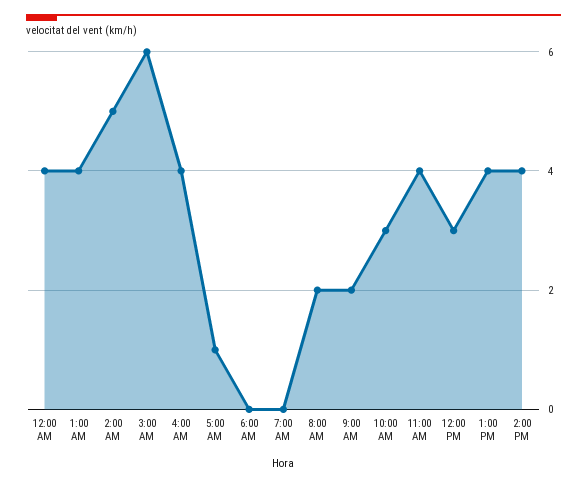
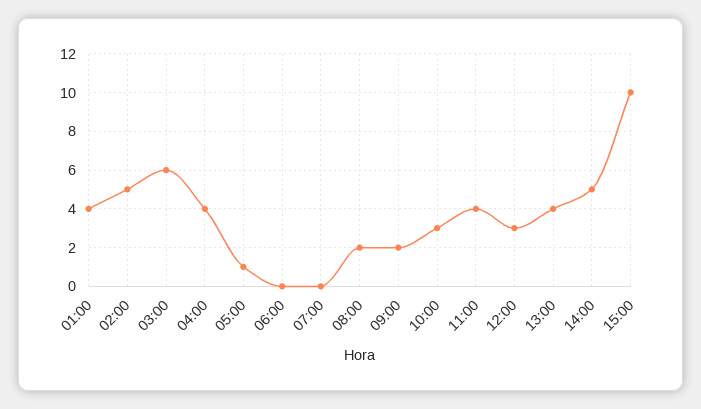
12:00 AM: 4 -> none
2:00 PM: 4 -> 5
15:00: none -> 10

